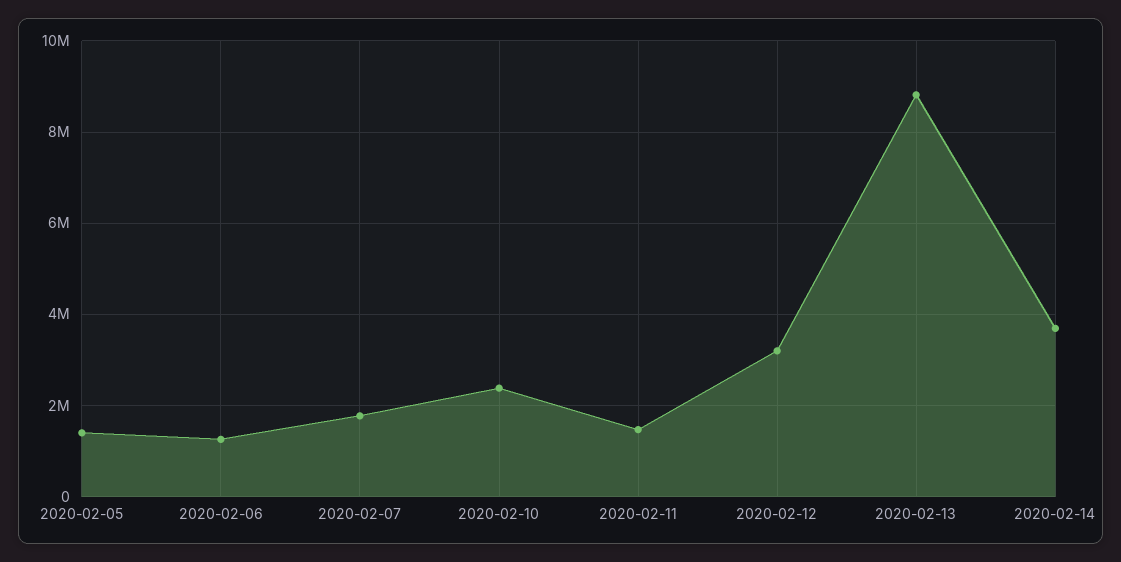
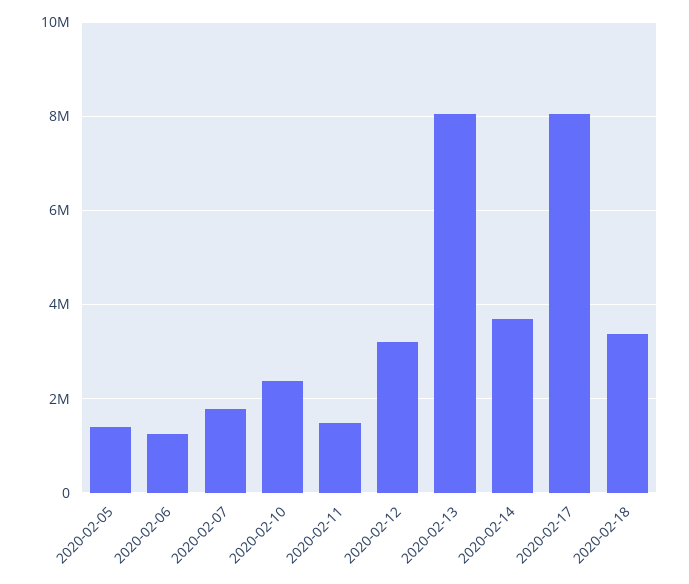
2020-02-13: 8800000 -> 8000000
2020-02-17: none -> 8000000
2020-02-18: none -> 3400000

